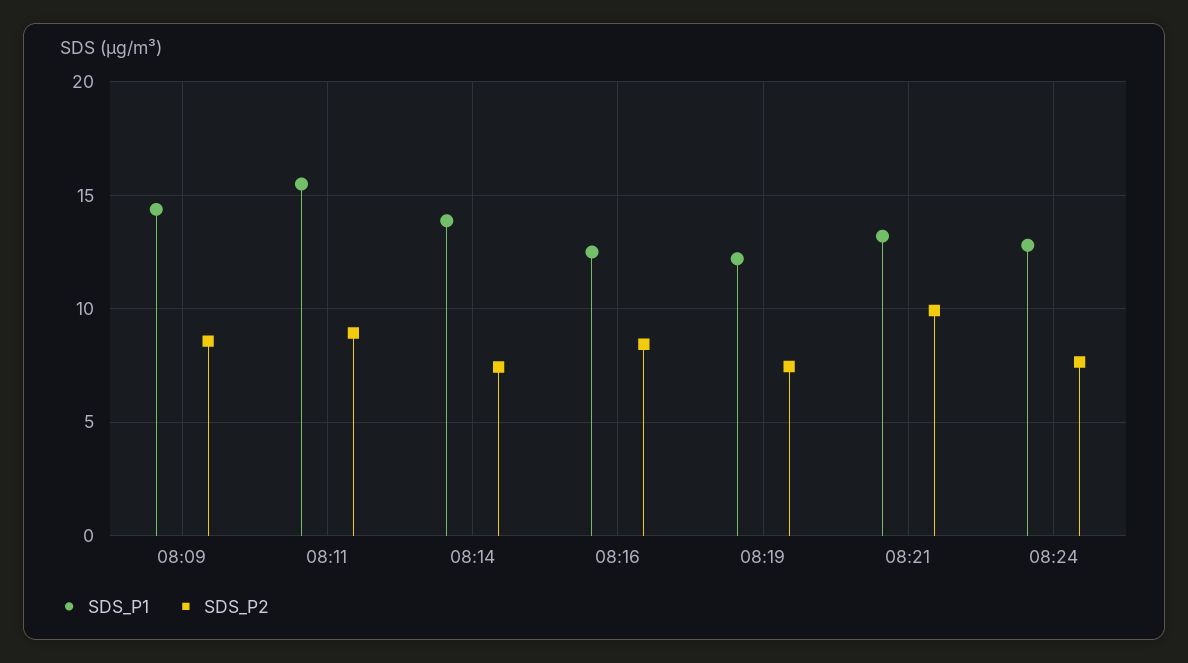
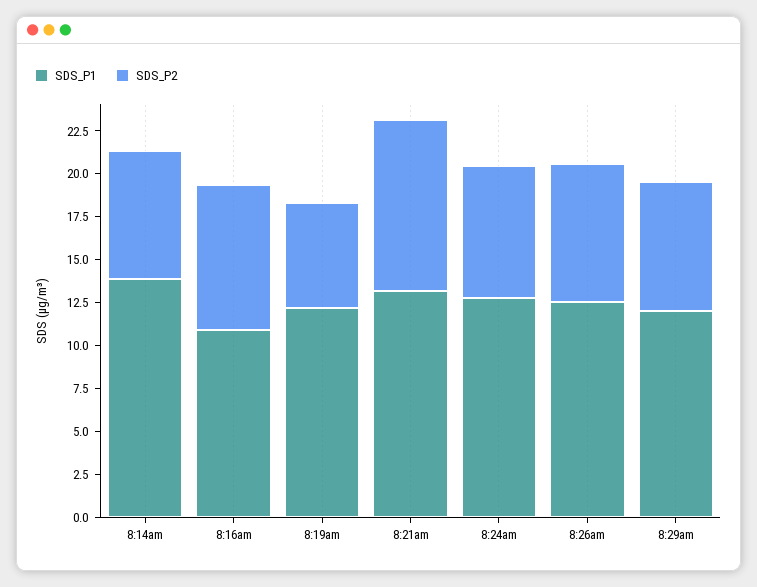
SDS_P1, 08:09: 14.5 -> none
SDS_P2, 08:09: 8.5 -> none
SDS_P1, 08:11: 15.5 -> none
SDS_P2, 08:11: 9 -> none
SDS_P1, 08:16: 12.5 -> 11
SDS_P2, 08:19: 7.5 -> 6
SDS_P1, 8:26am: none -> 12.5
SDS_P2, 8:26am: none -> 8
SDS_P1, 8:29am: none -> 12
SDS_P2, 8:29am: none -> 7.5

